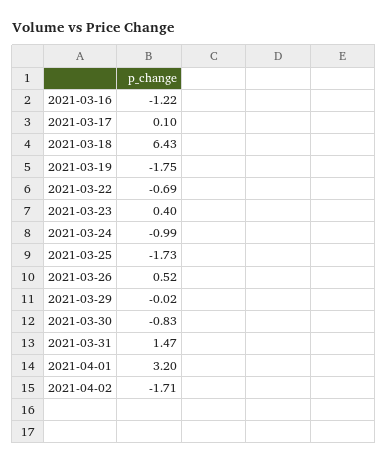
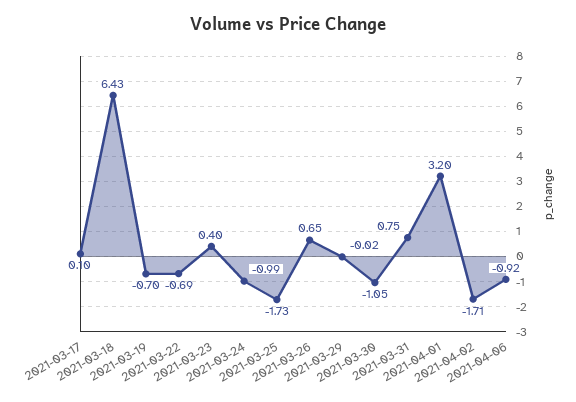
2021-03-16: -1.22 -> none
2021-03-19: -1.75 -> -0.7
2021-03-26: 0.52 -> 0.65
2021-03-30: -0.83 -> -1.05
2021-03-31: 1.47 -> 0.75
2021-04-06: none -> -0.92

